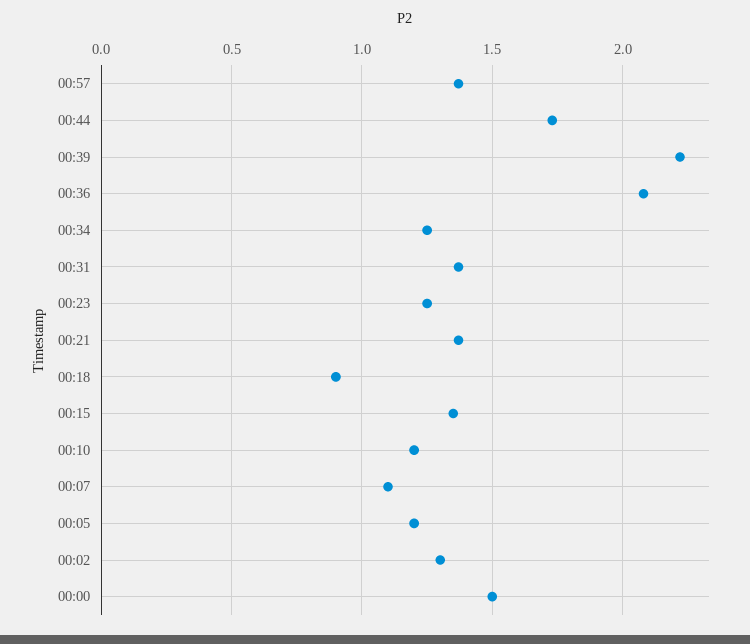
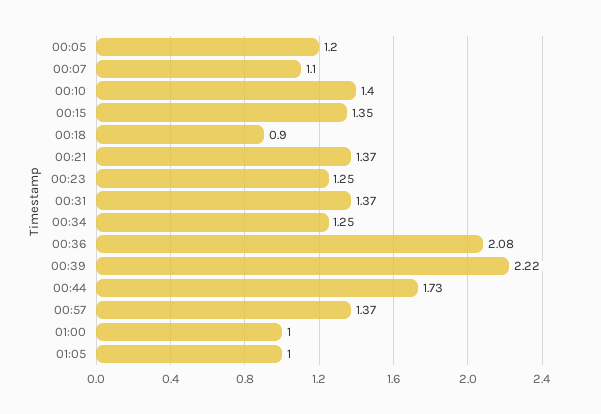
00:10: 1.2 -> 1.4
00:02: 1.3 -> none
00:00: 1.5 -> none
01:00: none -> 1
01:05: none -> 1

